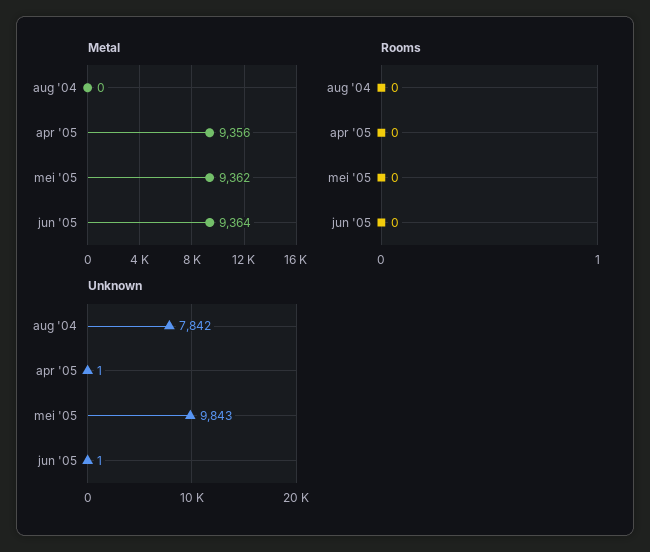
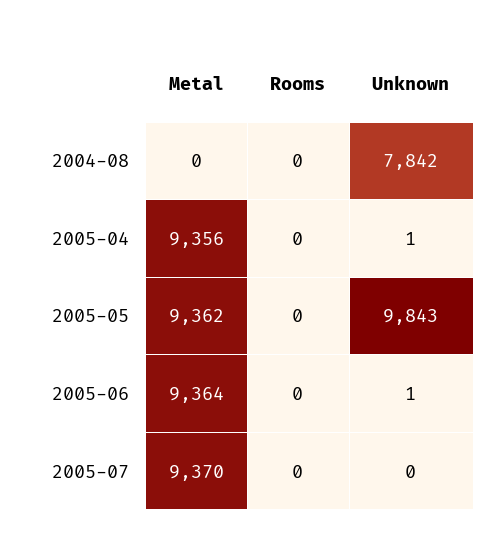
Metal, 2005-07: none -> 9370
Rooms, 2005-07: none -> 0
Unknown, 2005-07: none -> 0

